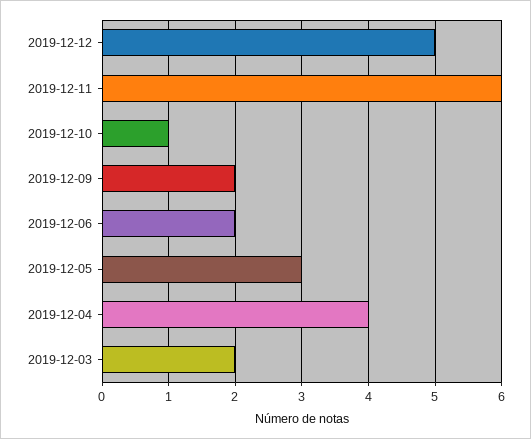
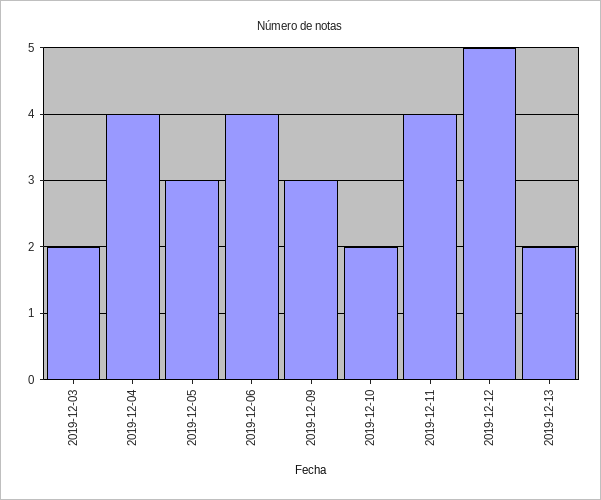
2019-12-11: 6 -> 4
2019-12-10: 1 -> 2
2019-12-09: 2 -> 3
2019-12-06: 2 -> 4
2019-12-13: none -> 2

